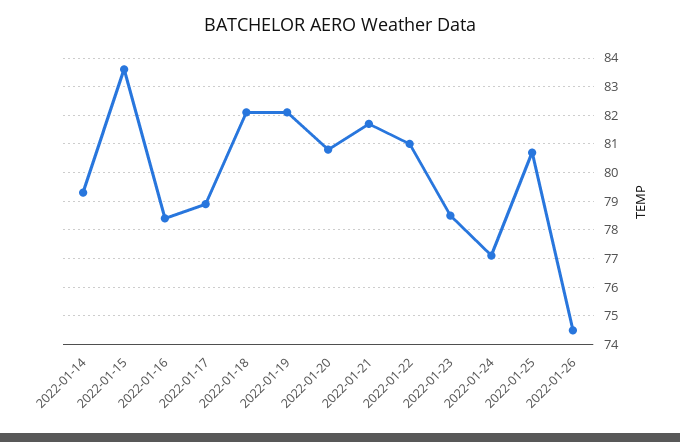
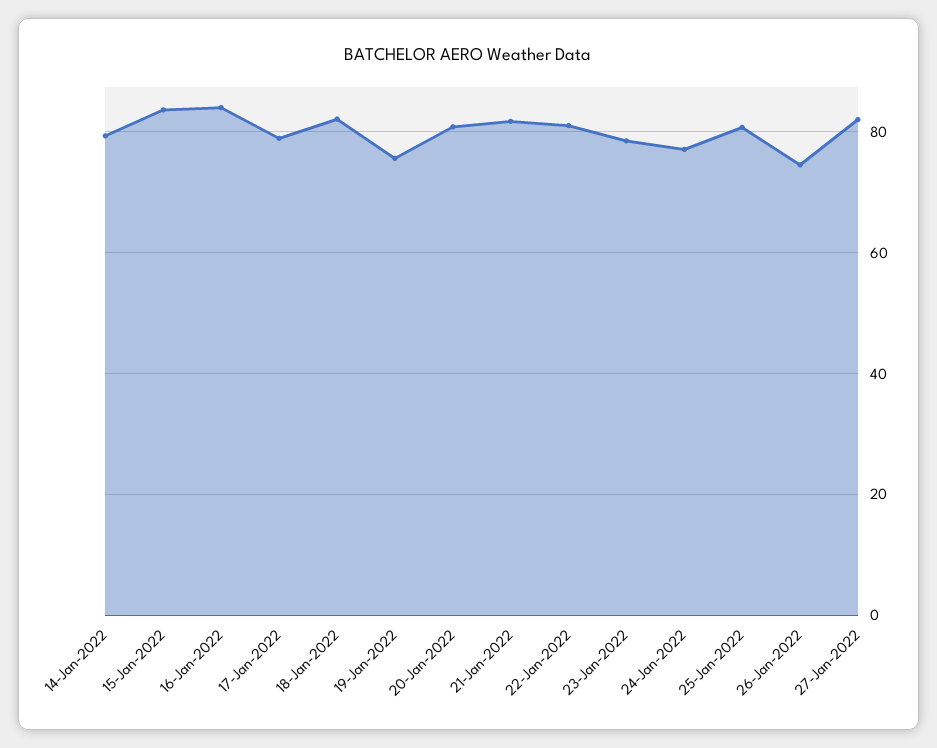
2022-01-16: 78.5 -> 84
2022-01-19: 82 -> 76
27-Jan-2022: none -> 82

